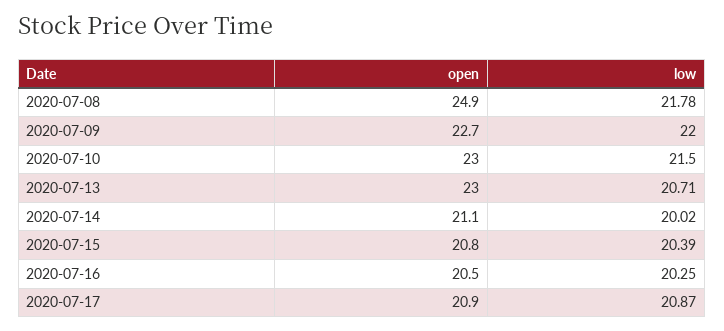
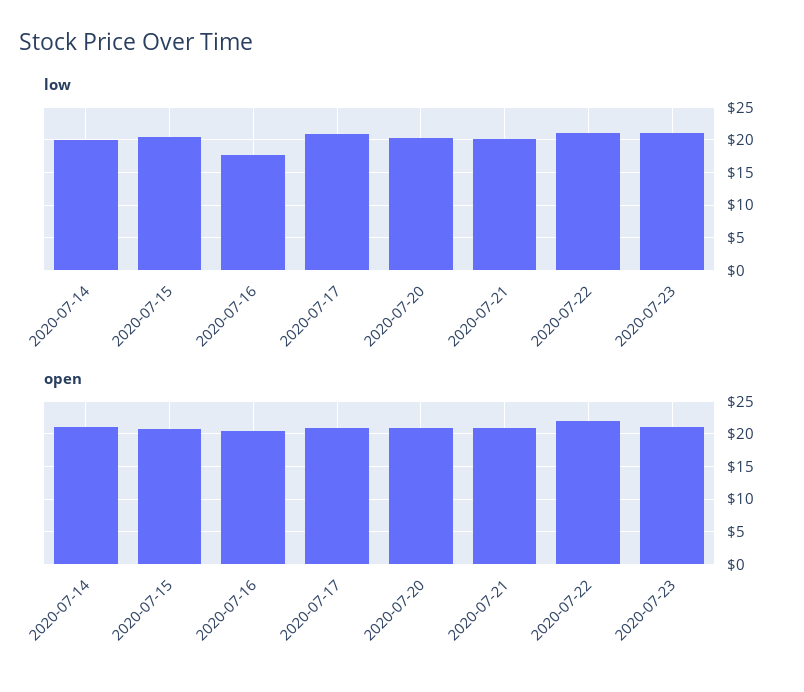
open, 2020-07-08: 24.9 -> none
low, 2020-07-08: 21.78 -> none
open, 2020-07-09: 22.7 -> none
low, 2020-07-09: 22 -> none
open, 2020-07-10: 23 -> none
low, 2020-07-10: 21.5 -> none
open, 2020-07-13: 23 -> none
low, 2020-07-13: 20.71 -> none
low, 2020-07-16: 20.25 -> 18
low, 2020-07-20: none -> 20
low, 2020-07-21: none -> 20
low, 2020-07-22: none -> 21
low, 2020-07-23: none -> 21
open, 2020-07-20: none -> 21
open, 2020-07-21: none -> 21
open, 2020-07-22: none -> 22
open, 2020-07-23: none -> 21

